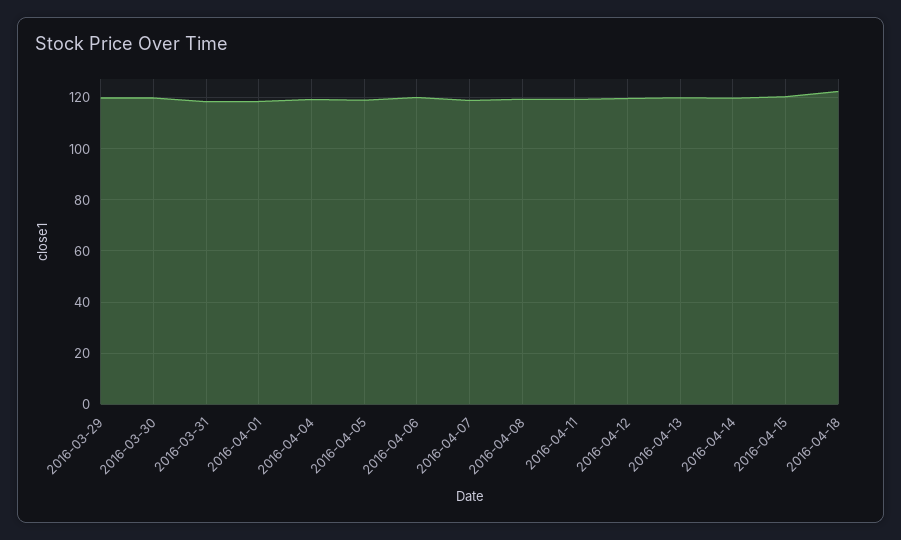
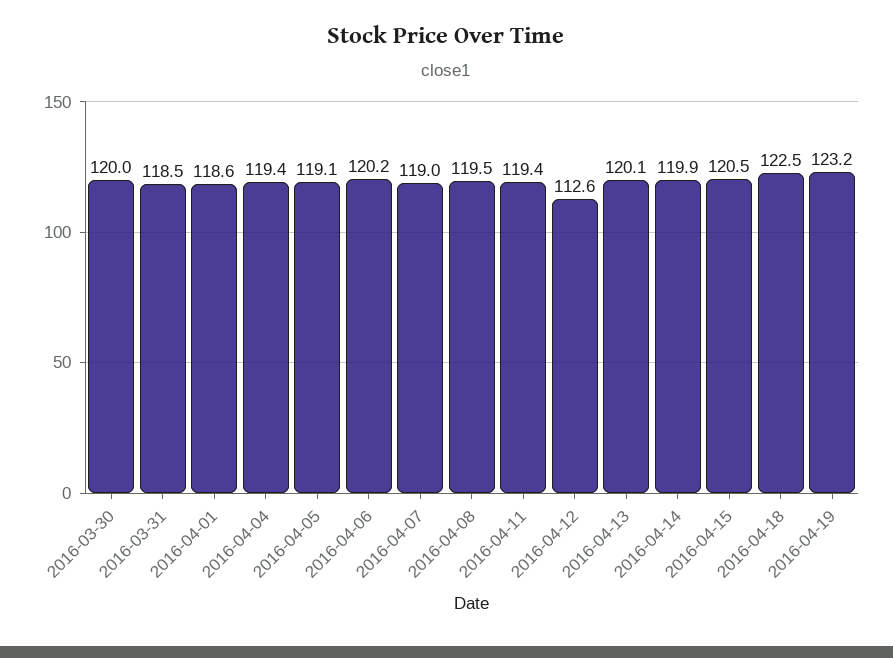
2016-03-29: 120 -> none
2016-04-12: 120 -> 112.6
2016-04-19: none -> 123.2

